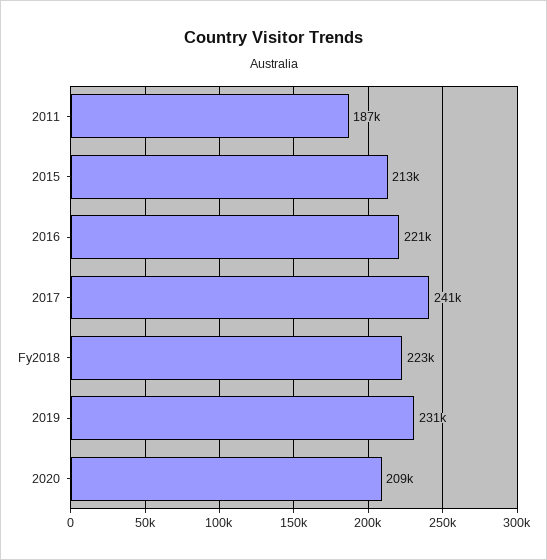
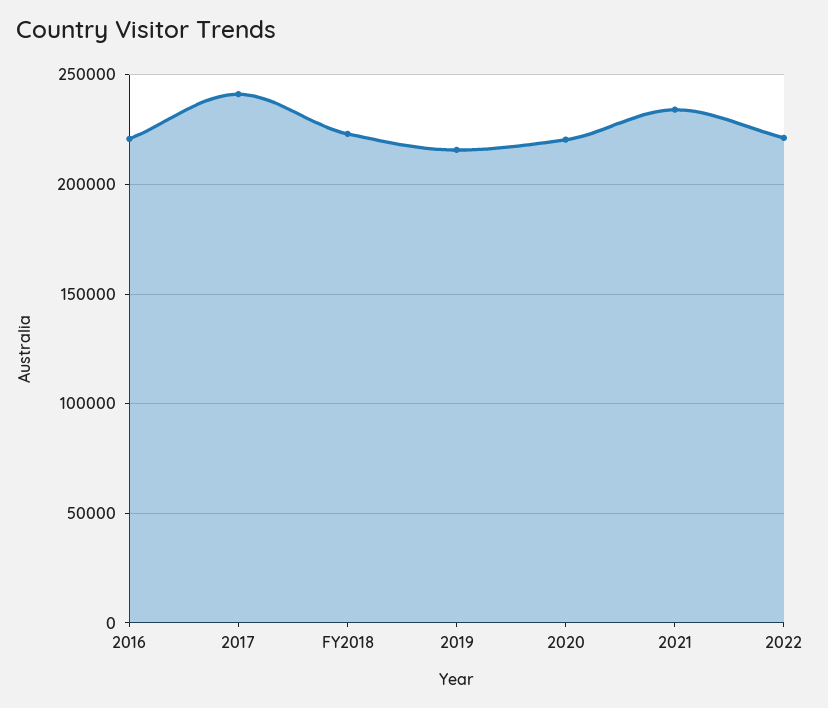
2011: 187000 -> none
2015: 213000 -> none
2019: 231000 -> 215000
2020: 209000 -> 220000
2021: none -> 235000
2022: none -> 220000

